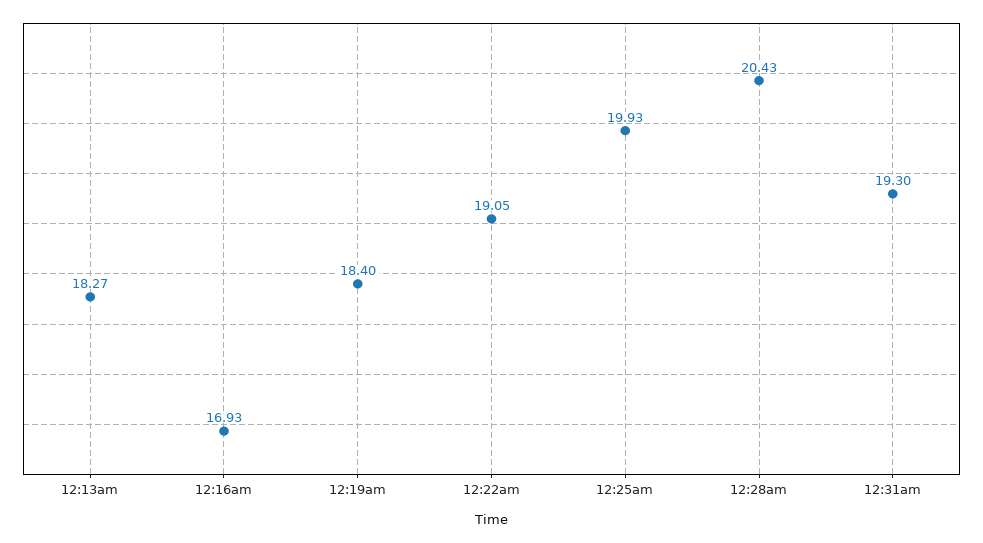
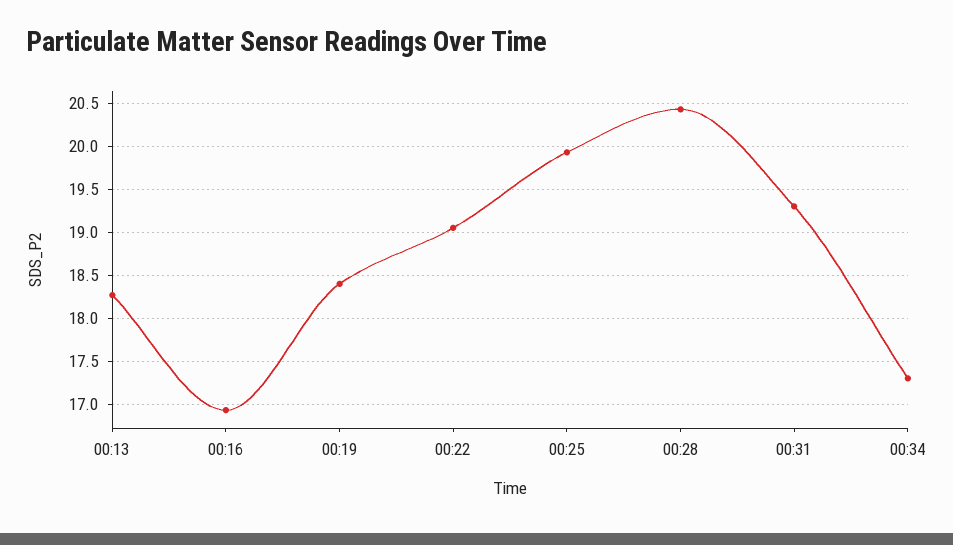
00:34: none -> 17.3

